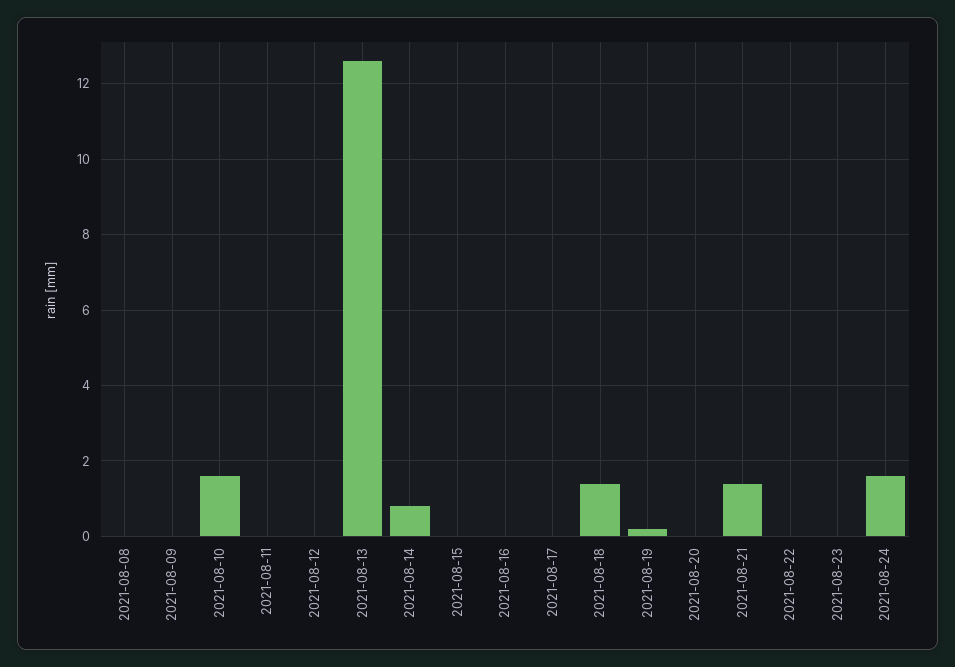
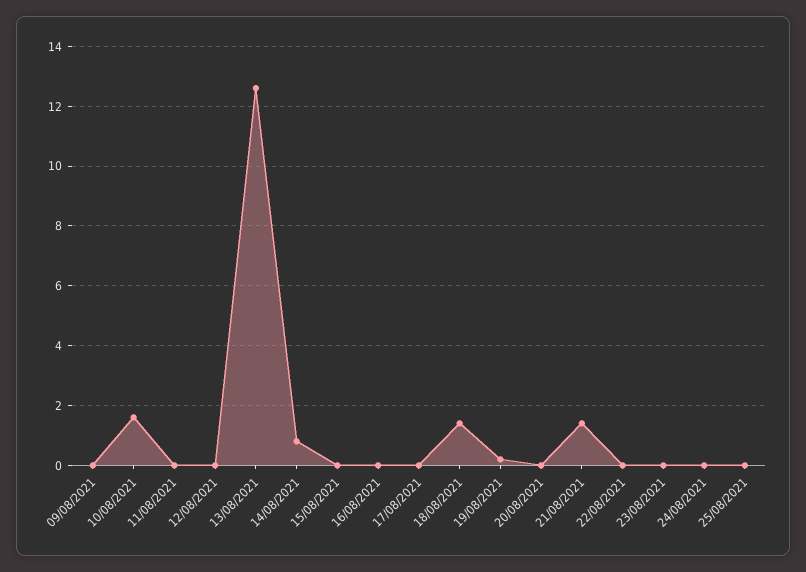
2021-08-08: 0 -> none
2021-08-24: 1.5 -> 0
25/08/2021: none -> 0

